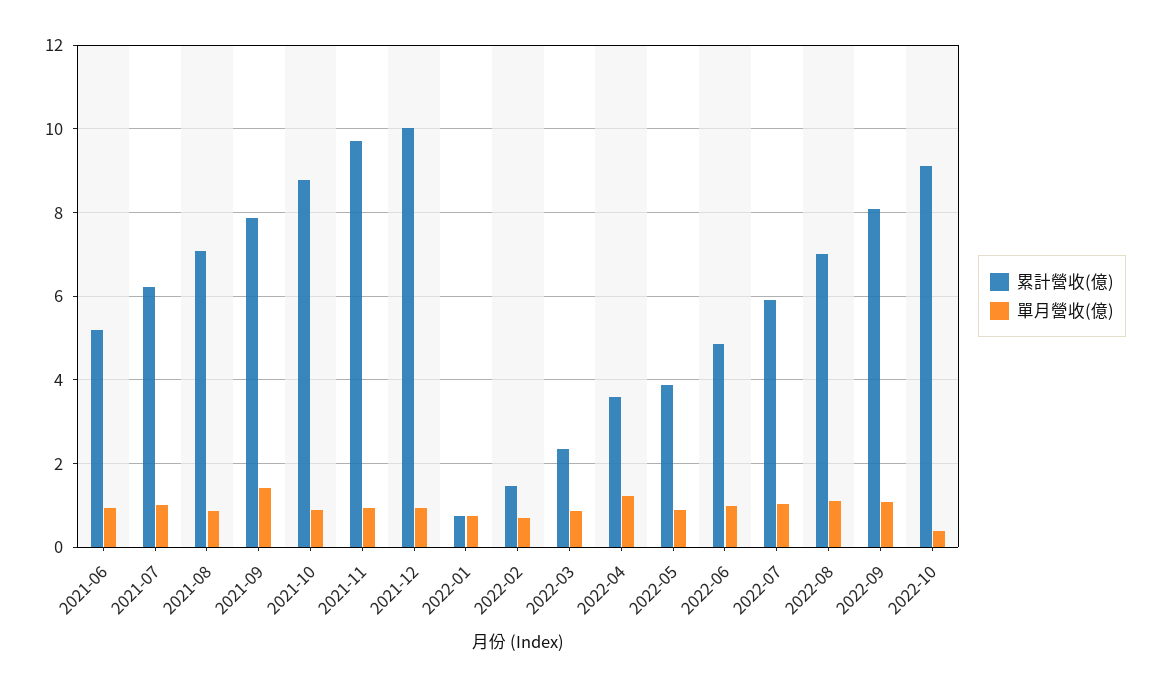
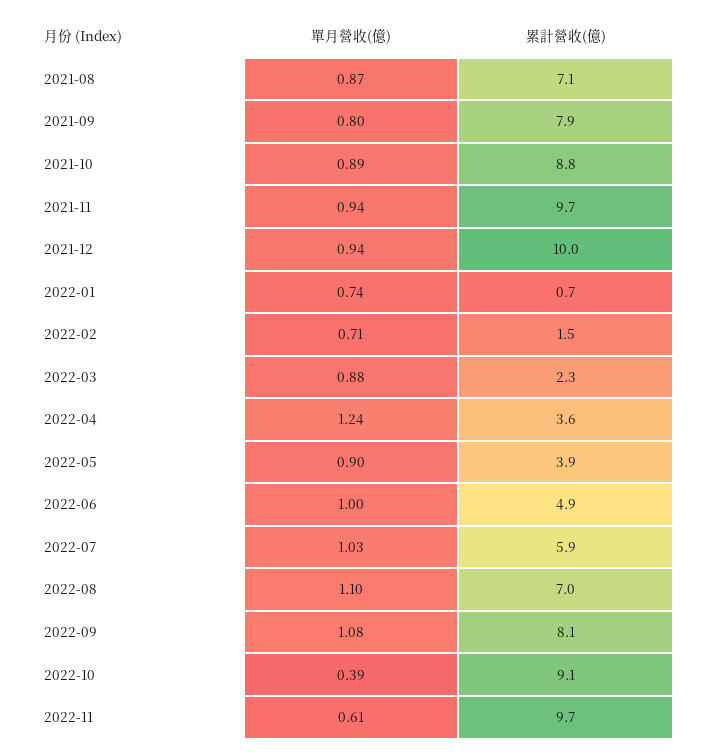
累計營收(億), 2021-06: 5.2 -> none
單月營收(億), 2021-06: 1 -> none
累計營收(億), 2021-07: 6.2 -> none
單月營收(億), 2021-07: 1 -> none
單月營收(億), 2021-09: 1.4 -> 0.8
單月營收(億), 2022-11: none -> 0.61
累計營收(億), 2022-11: none -> 9.7

